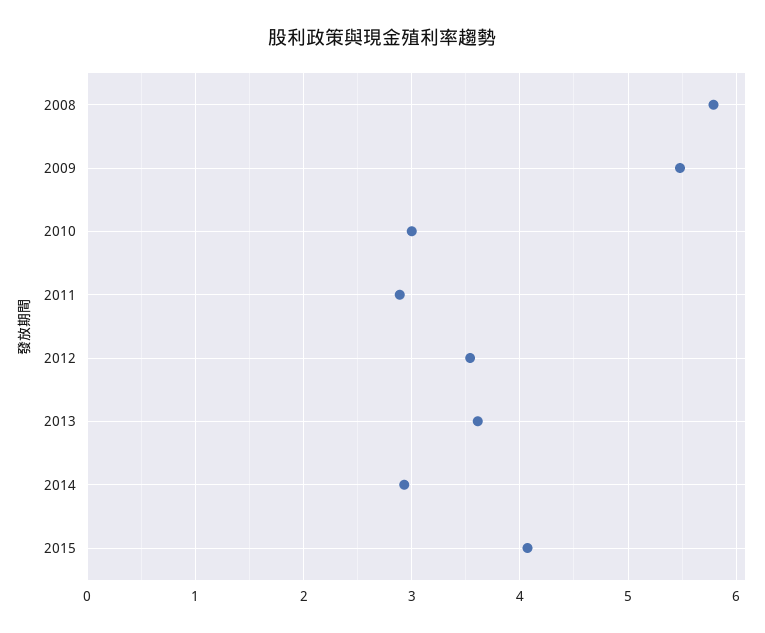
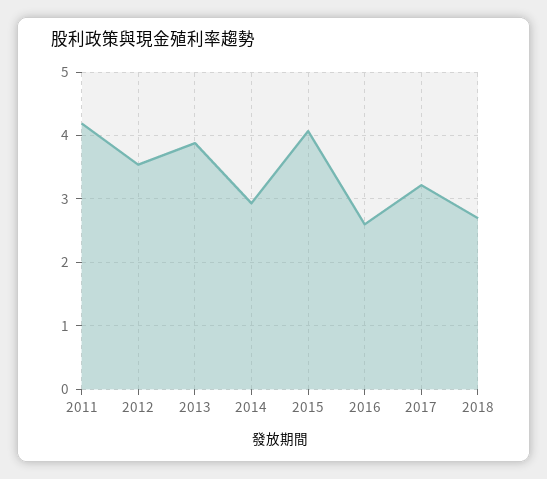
2008: 5.8 -> none
2009: 5.5 -> none
2010: 3 -> none
2011: 2.9 -> 4.2
2013: 3.6 -> 3.9
2016: none -> 2.6
2017: none -> 3.2
2018: none -> 2.7

